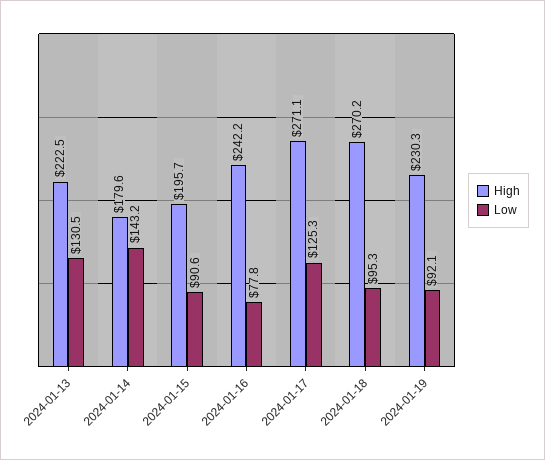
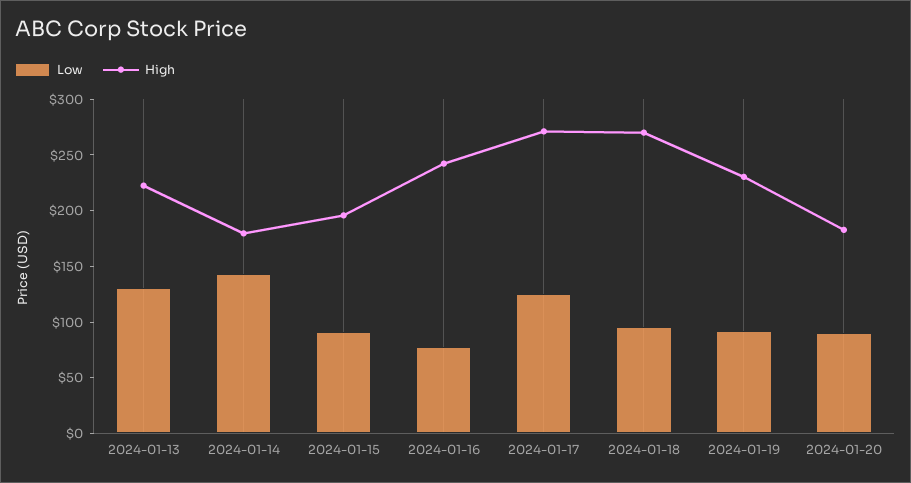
Low, 2024-01-20: none -> 90
High, 2024-01-20: none -> 180

